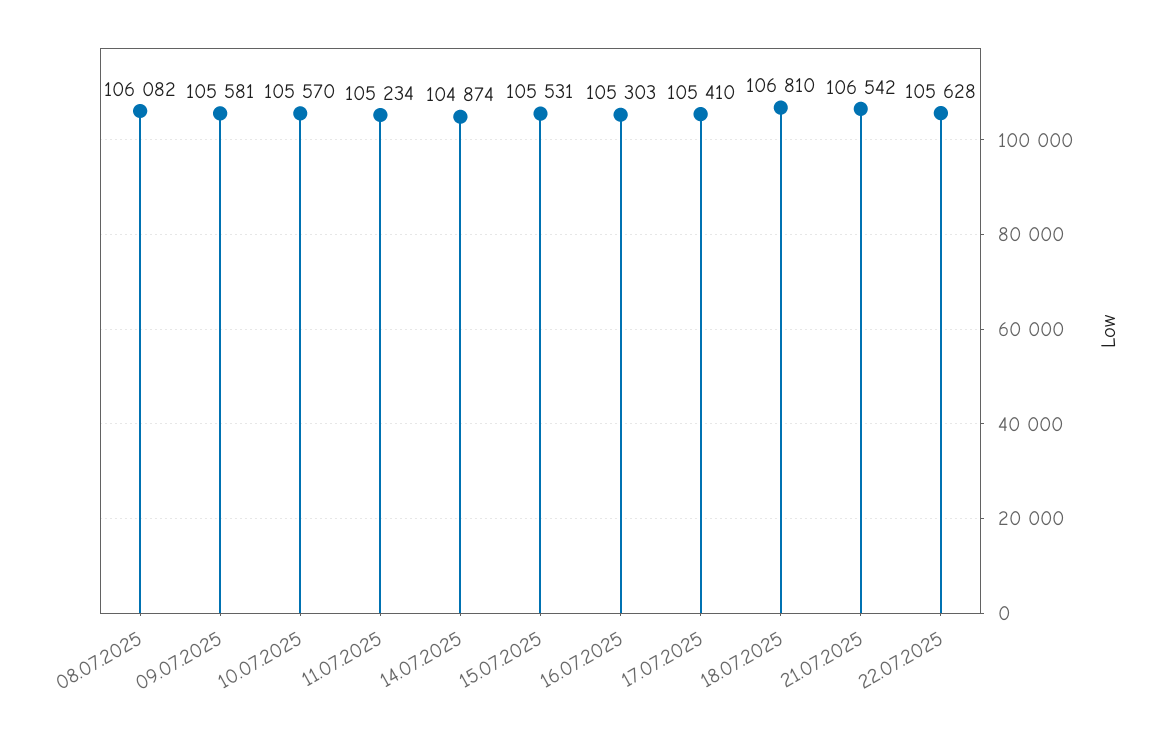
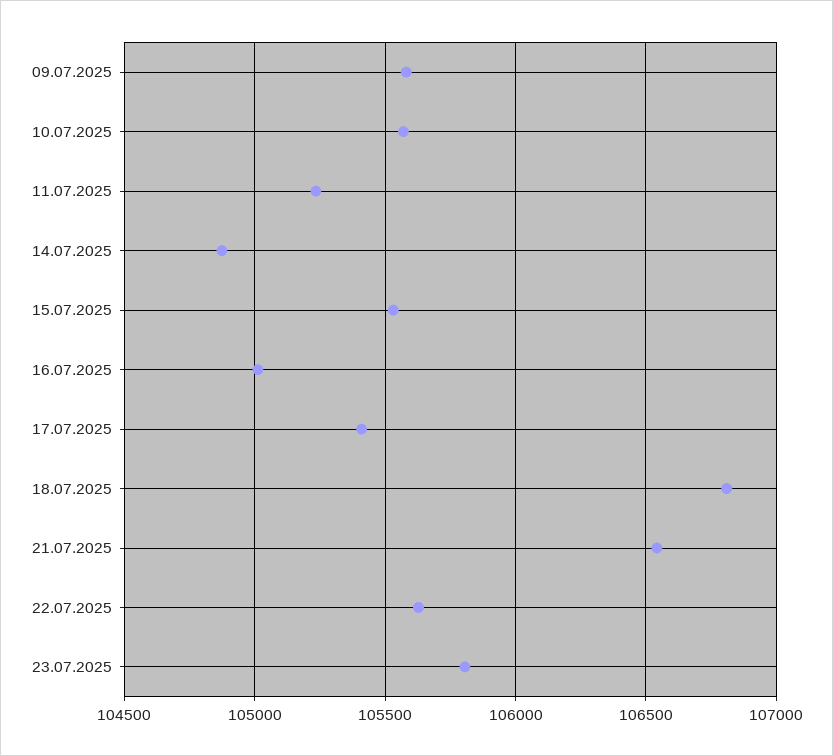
08.07.2025: 106082 -> none
16.07.2025: 105303 -> 105000
23.07.2025: none -> 105800

